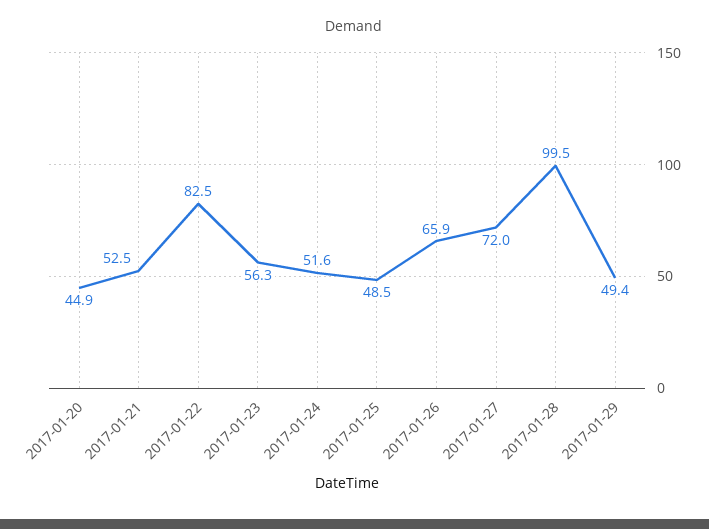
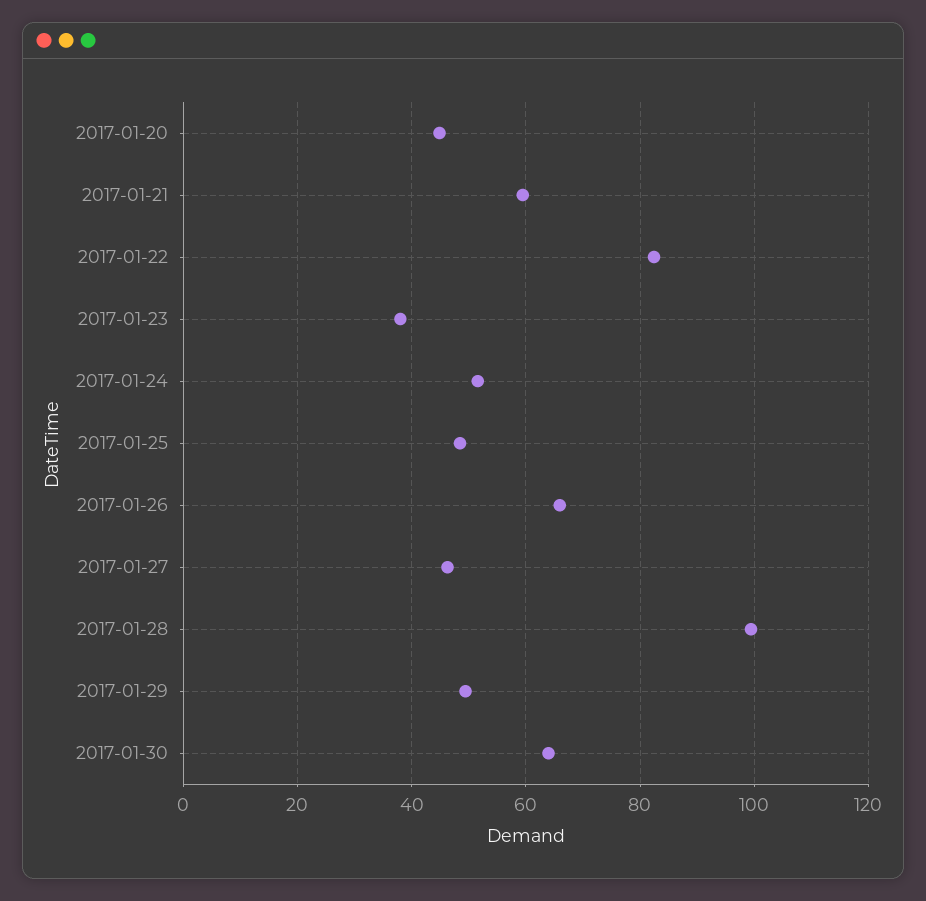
2017-01-21: 52.5 -> 60
2017-01-23: 56.3 -> 38
2017-01-27: 72 -> 46
2017-01-30: none -> 64

